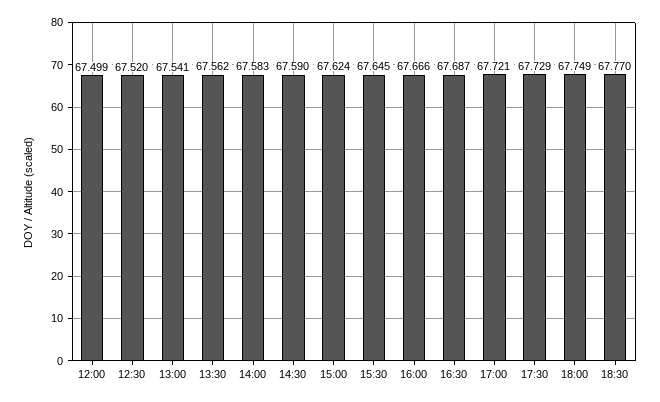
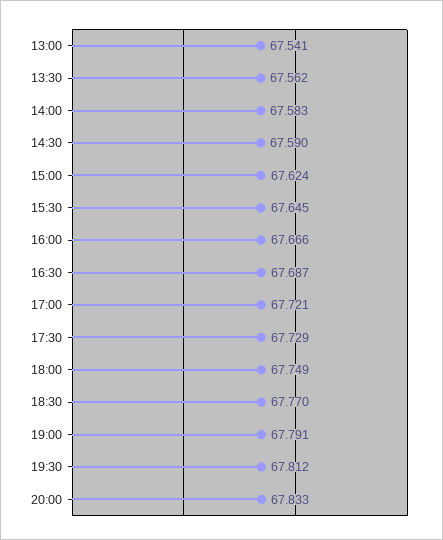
12:00: 67.499 -> none
12:30: 67.52 -> none
19:00: none -> 67.791
19:30: none -> 67.812
20:00: none -> 67.833

